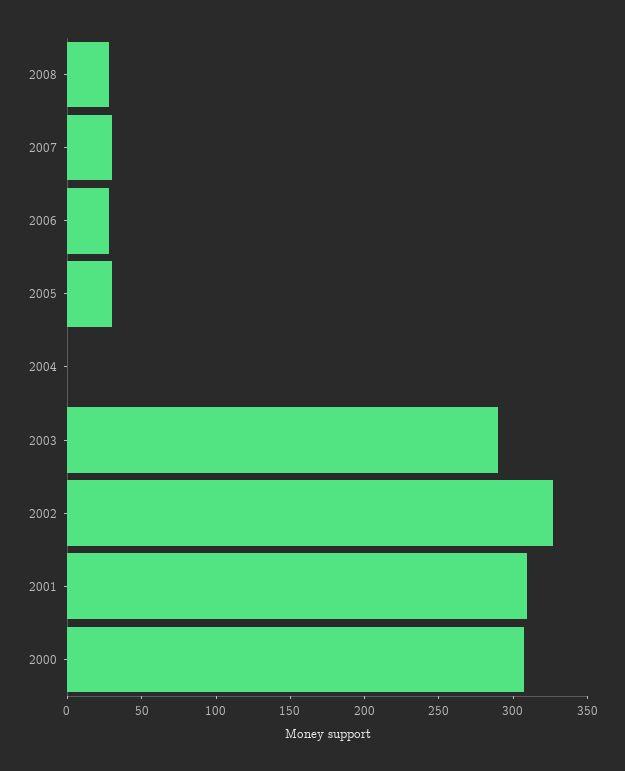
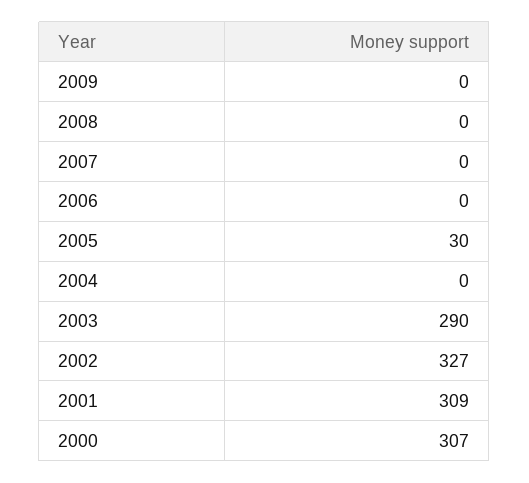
2008: 30 -> 0
2007: 30 -> 0
2006: 30 -> 0
2009: none -> 0

